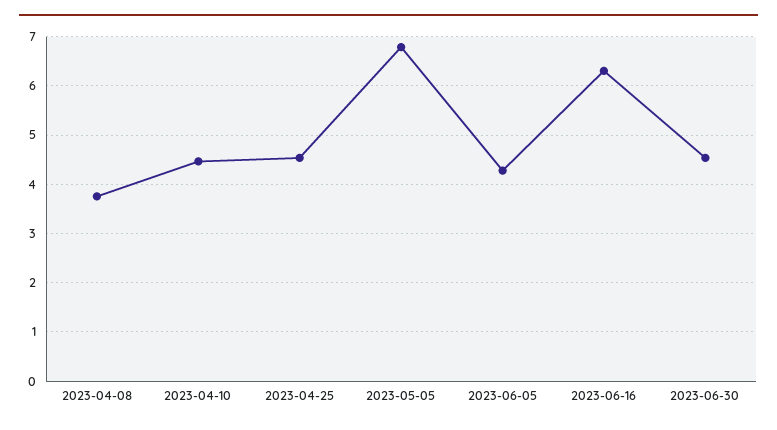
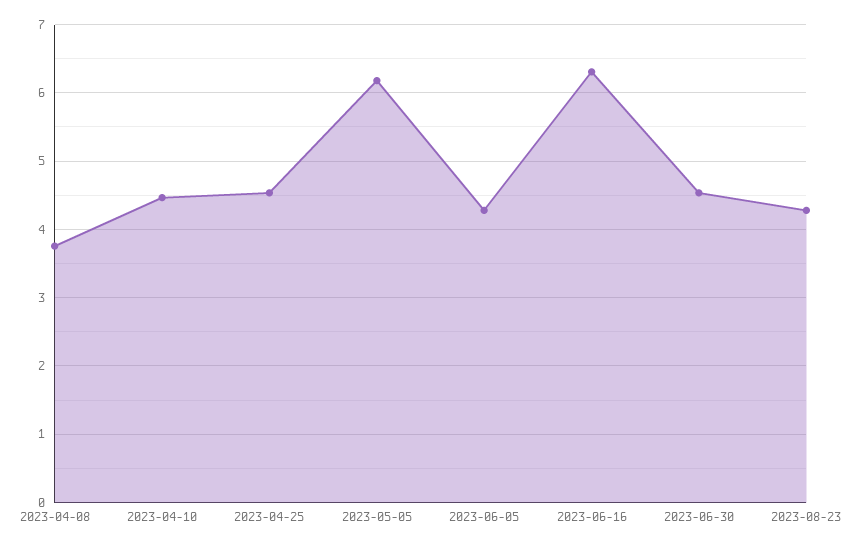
2023-05-05: 6.8 -> 6.2
2023-08-23: none -> 4.3

